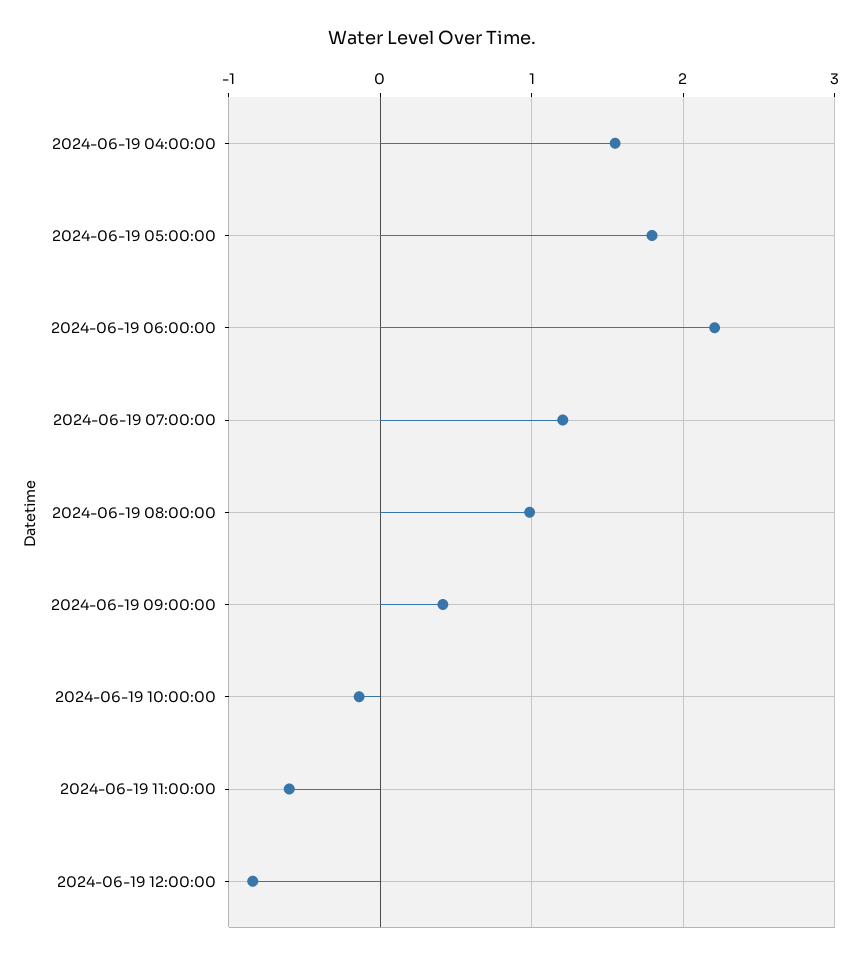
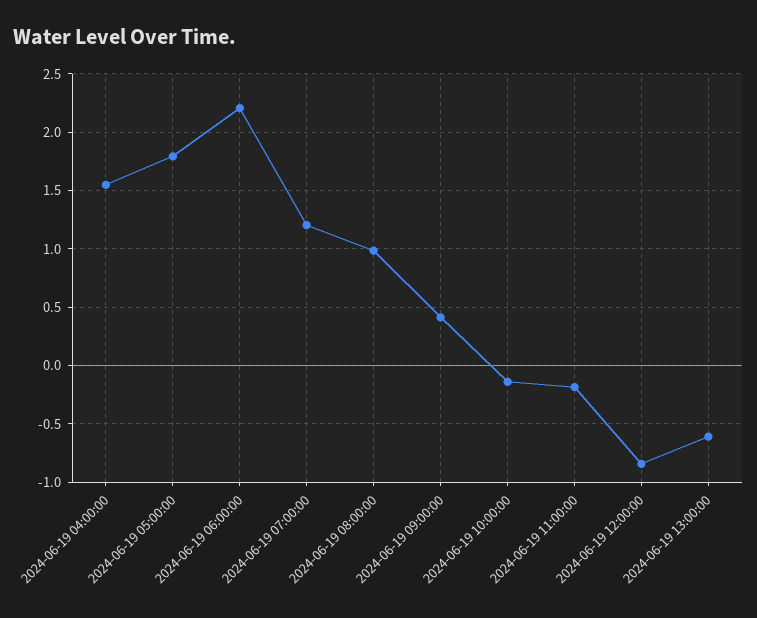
2024-06-19 11:00:00: -0.6 -> -0.2
2024-06-19 13:00:00: none -> -0.6

